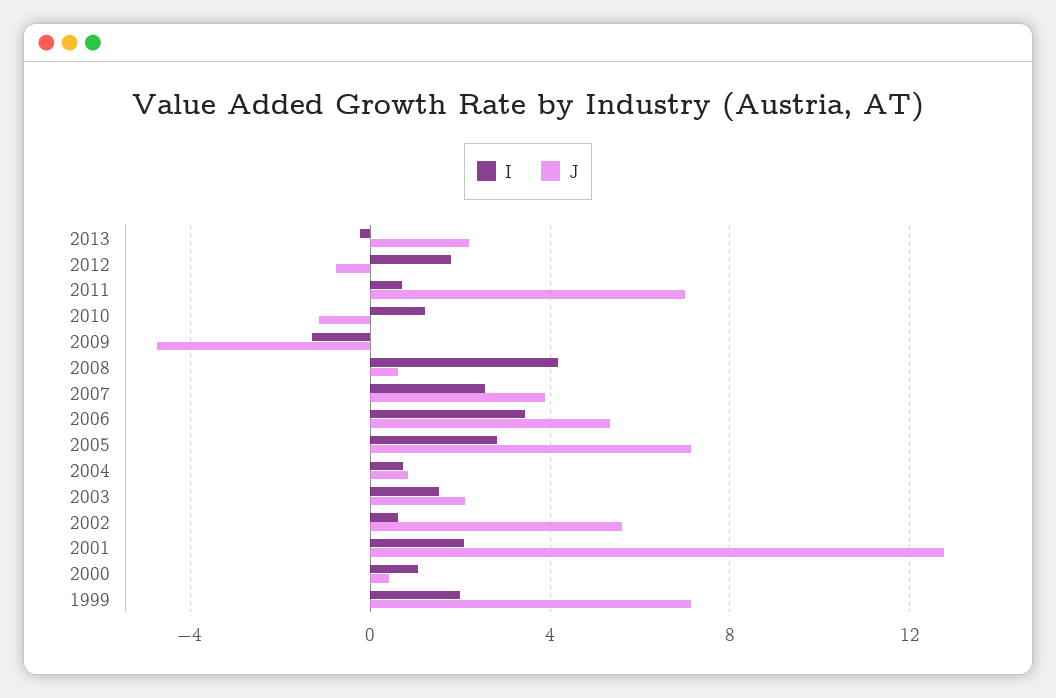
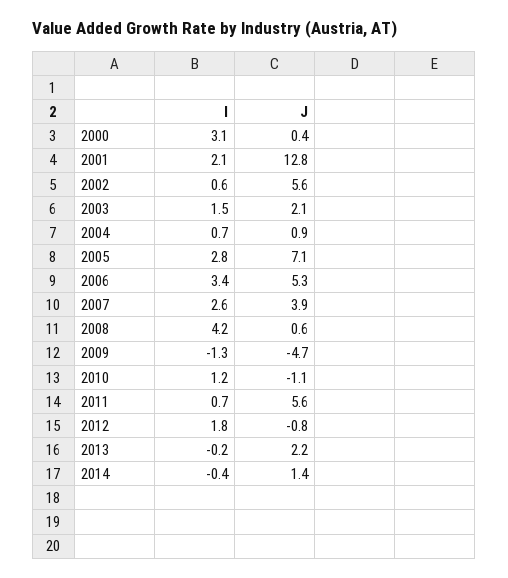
J, 2011: 7 -> 5.6
I, 2000: 1 -> 3.1
I, 1999: 2 -> none
J, 1999: 7 -> none
I, 2014: none -> -0.4
J, 2014: none -> 1.4

